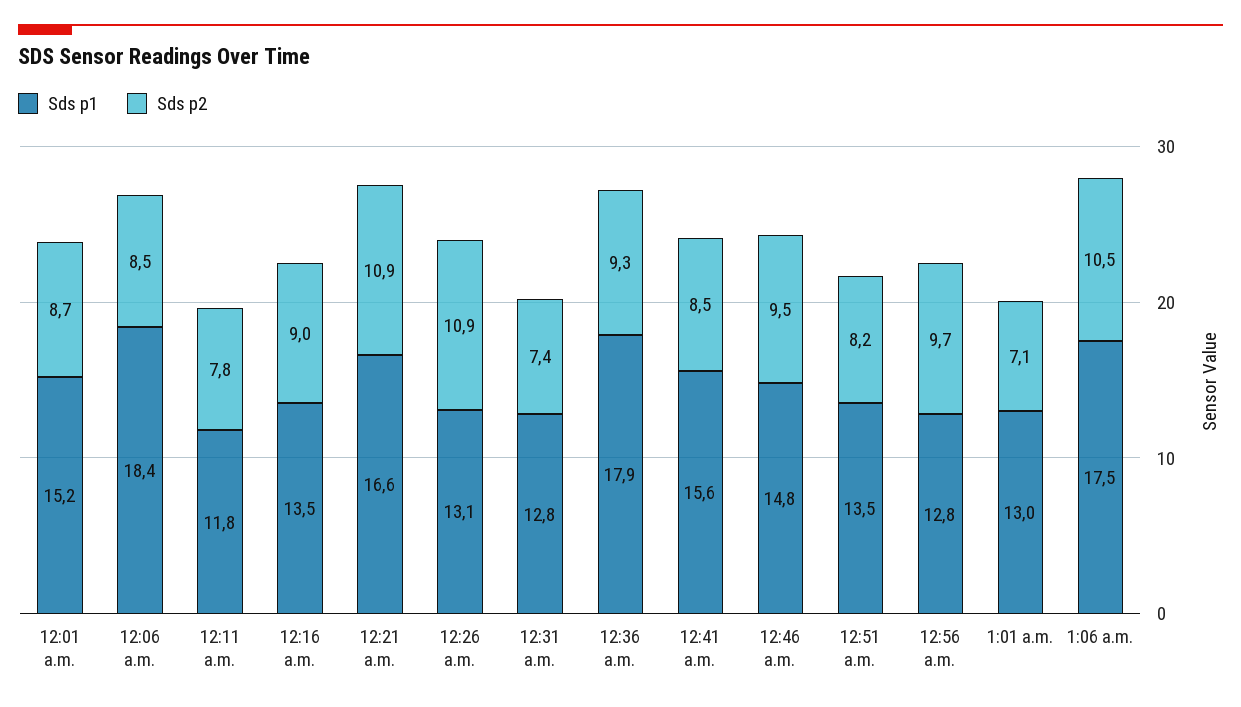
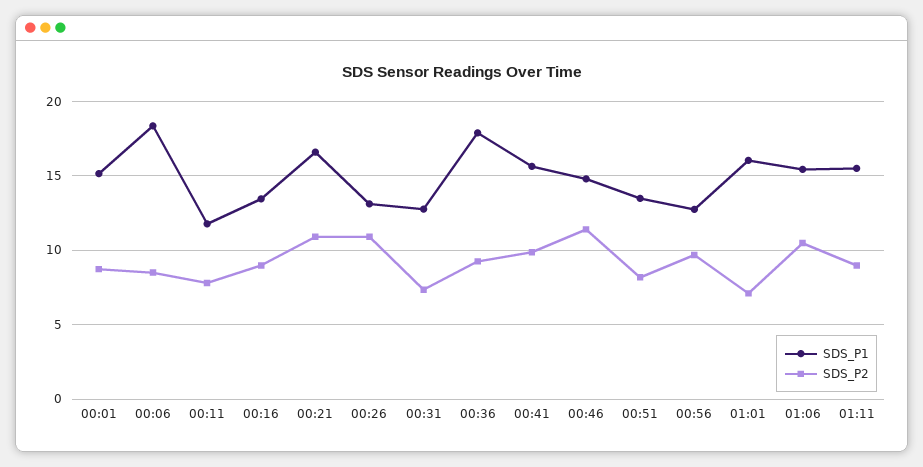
Sds p2, 12:41 a.m.: 8.5 -> 10
Sds p2, 12:46 a.m.: 9.5 -> 11.5
Sds p1, 1:01 a.m.: 13 -> 16
Sds p1, 1:06 a.m.: 17.5 -> 15.5
Sds p1, 01:11: none -> 15.5
Sds p2, 01:11: none -> 9

